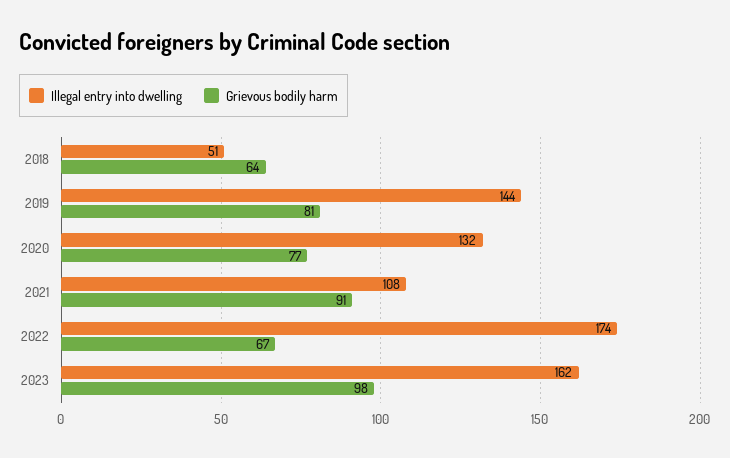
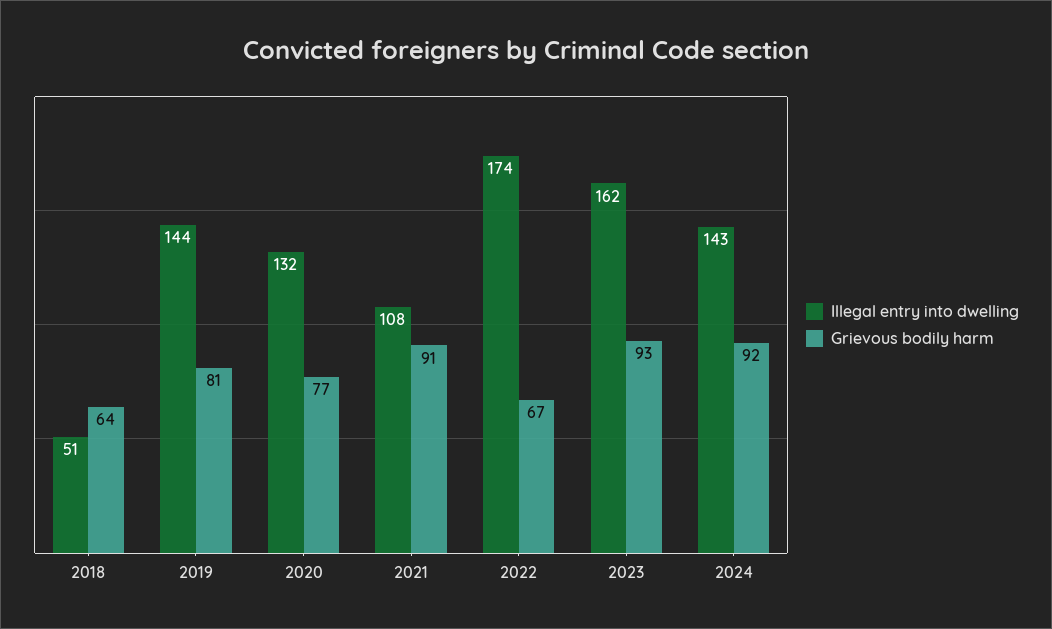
Grievous bodily harm, 2023: 98 -> 93
Illegal entry into dwelling, 2024: none -> 143
Grievous bodily harm, 2024: none -> 92

